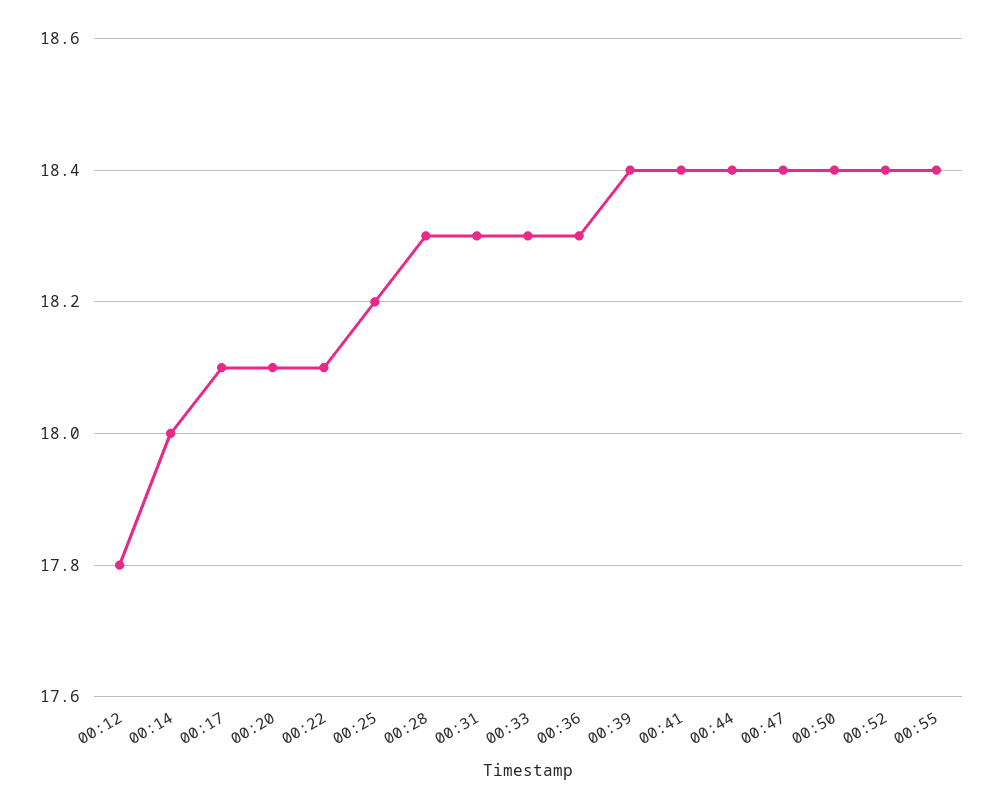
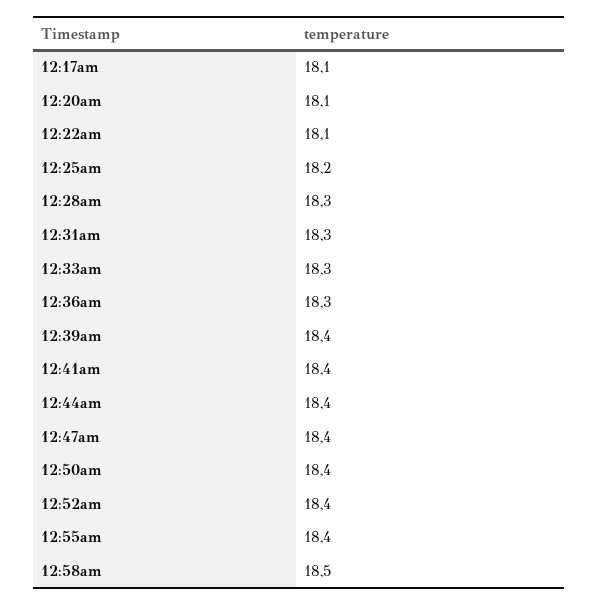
00:12: 17.8 -> none
00:14: 18 -> none
12:58am: none -> 18.5

